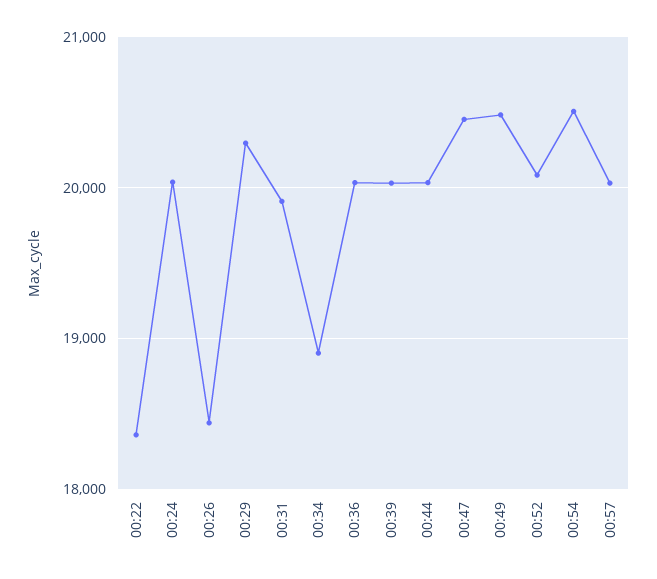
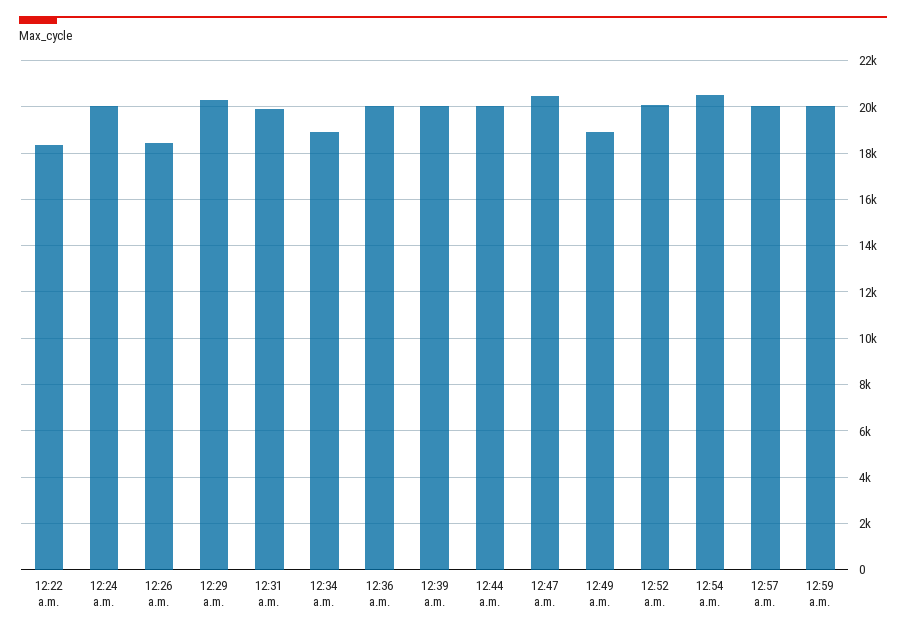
00:49: 20500 -> 19000
12:59 a.m.: none -> 20000

